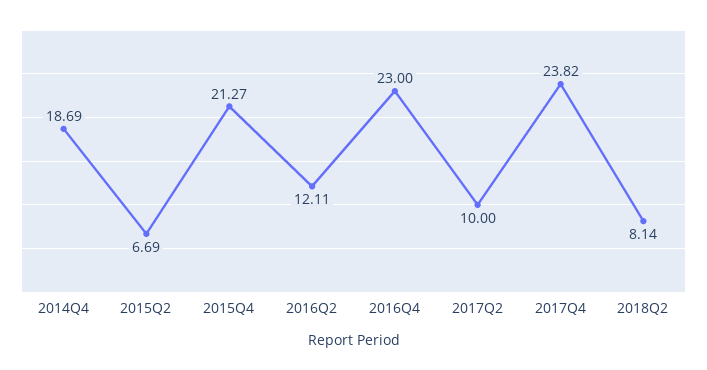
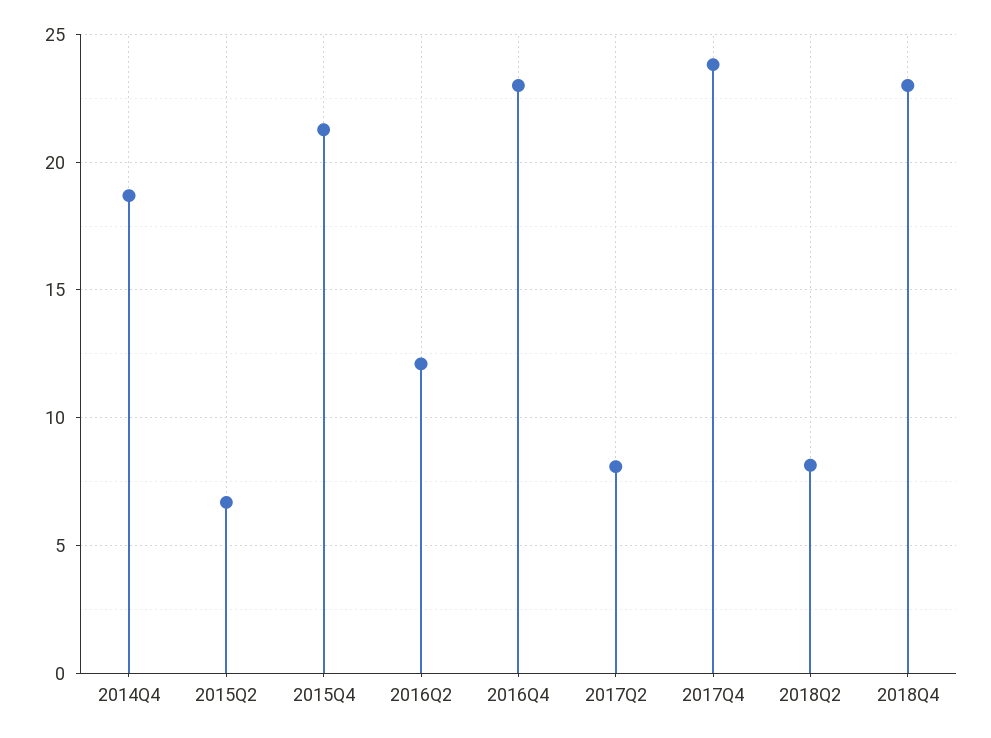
2017Q2: 10 -> 8
2018Q4: none -> 23

